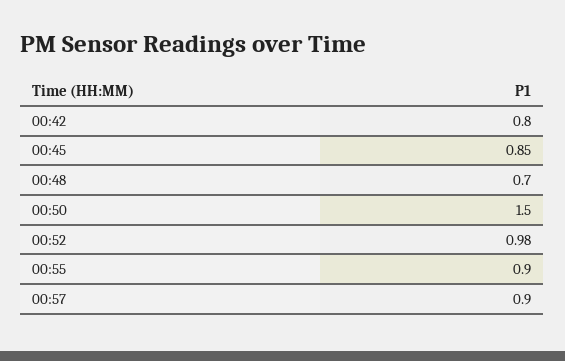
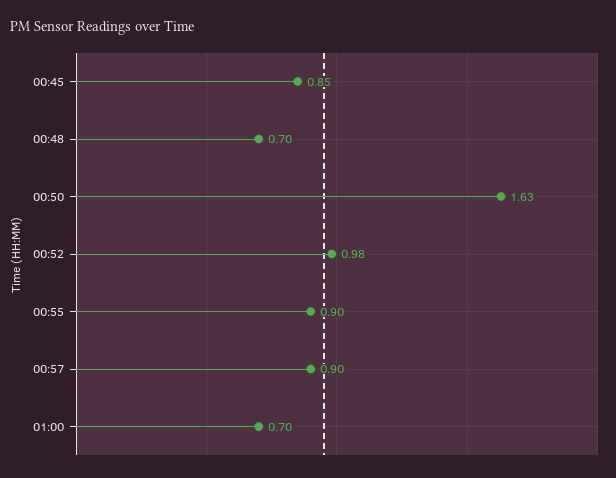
00:42: 0.8 -> none
00:50: 1.5 -> 1.63
01:00: none -> 0.7

